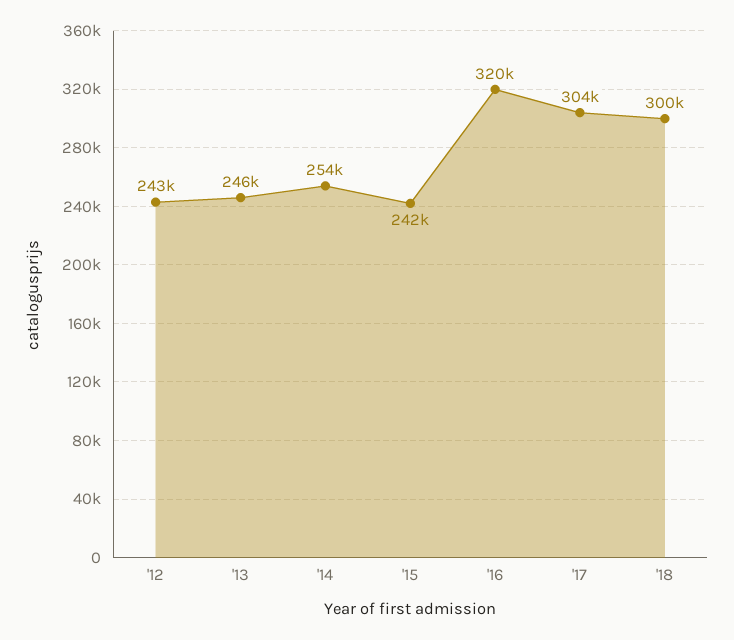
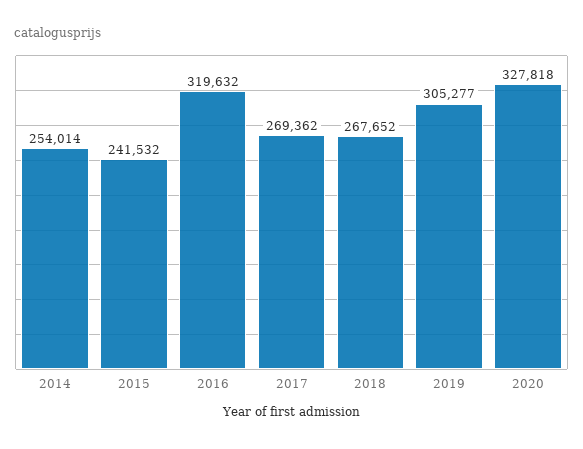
'12: 243000 -> none
'13: 246000 -> none
'17: 304000 -> 269362
'18: 300000 -> 267652
2019: none -> 305277
2020: none -> 327818

